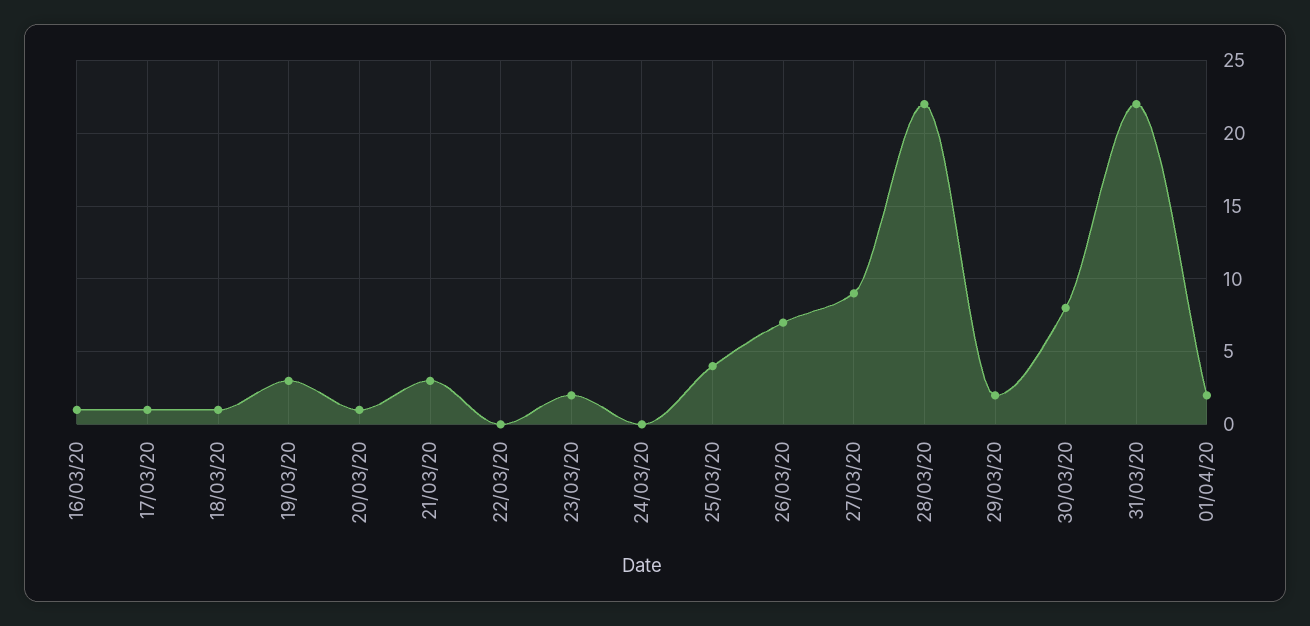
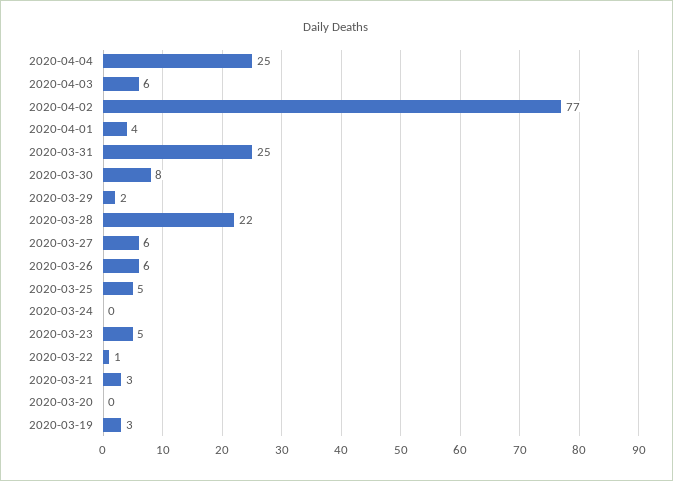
16/03/20: 1 -> none
17/03/20: 1 -> none
18/03/20: 1 -> none
20/03/20: 1 -> 0
22/03/20: 0 -> 1
23/03/20: 2 -> 5
25/03/20: 4 -> 5
26/03/20: 7 -> 6
27/03/20: 9 -> 6
31/03/20: 22 -> 25
01/04/20: 2 -> 4
2020-04-04: none -> 25
2020-04-03: none -> 6
2020-04-02: none -> 77

